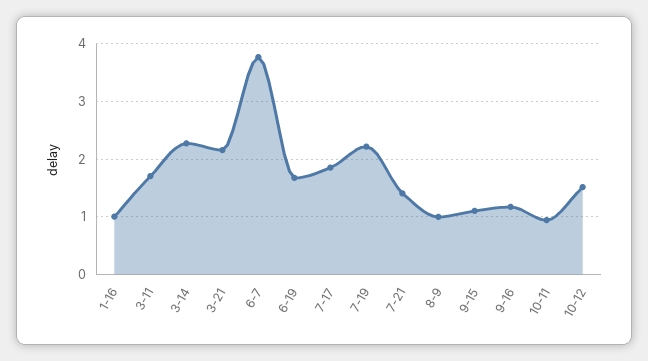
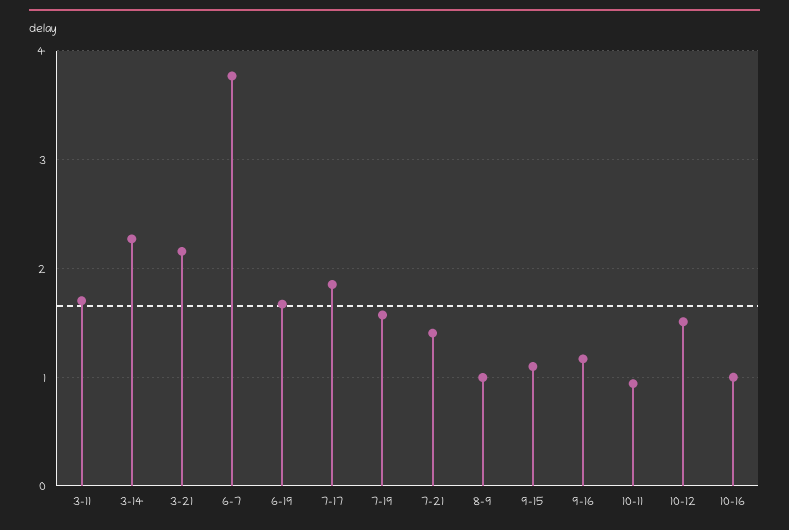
1-16: 1 -> none
7-19: 2.2 -> 1.6
10-16: none -> 1

